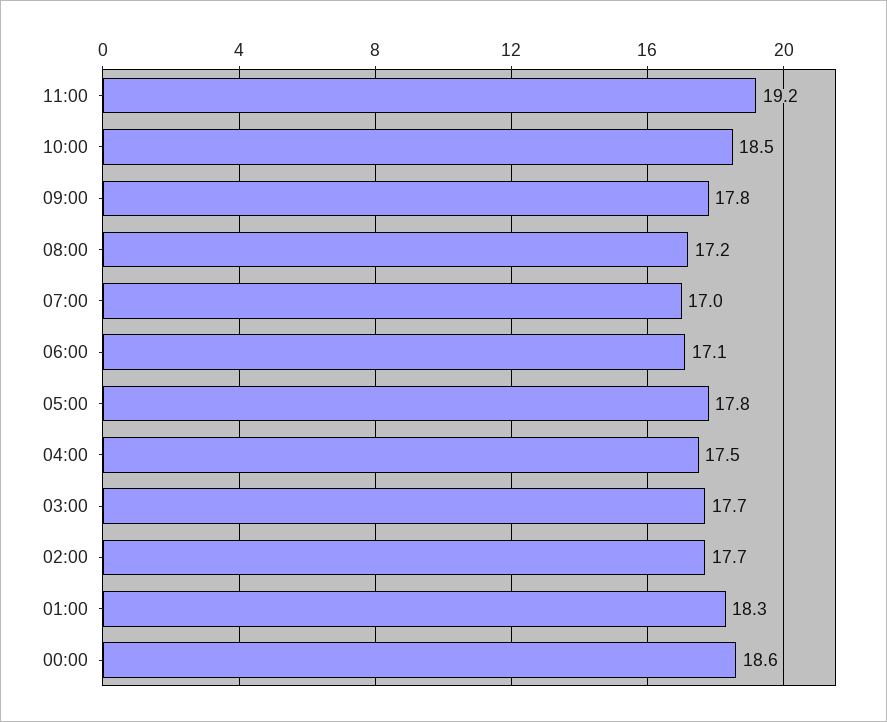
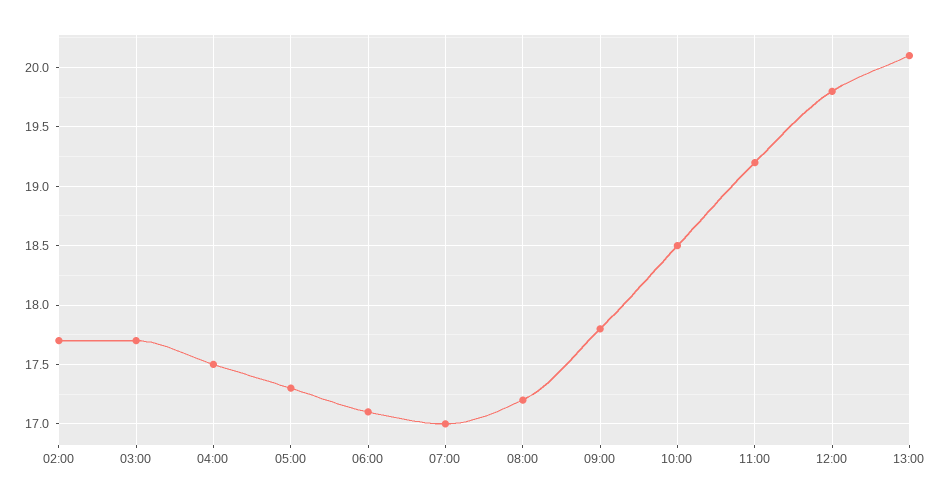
05:00: 17.8 -> 17.3
01:00: 18.3 -> none
00:00: 18.6 -> none
12:00: none -> 19.8
13:00: none -> 20.1

